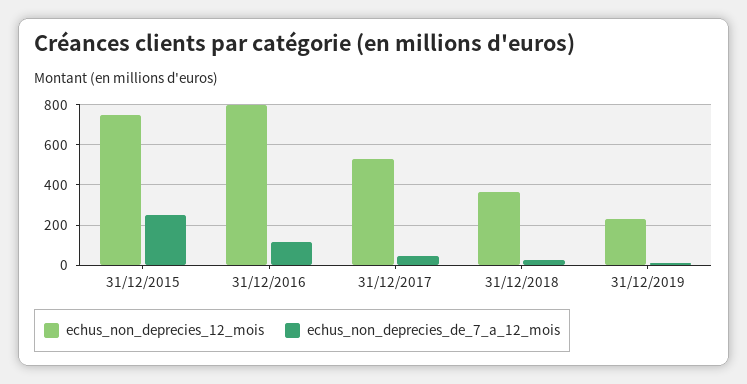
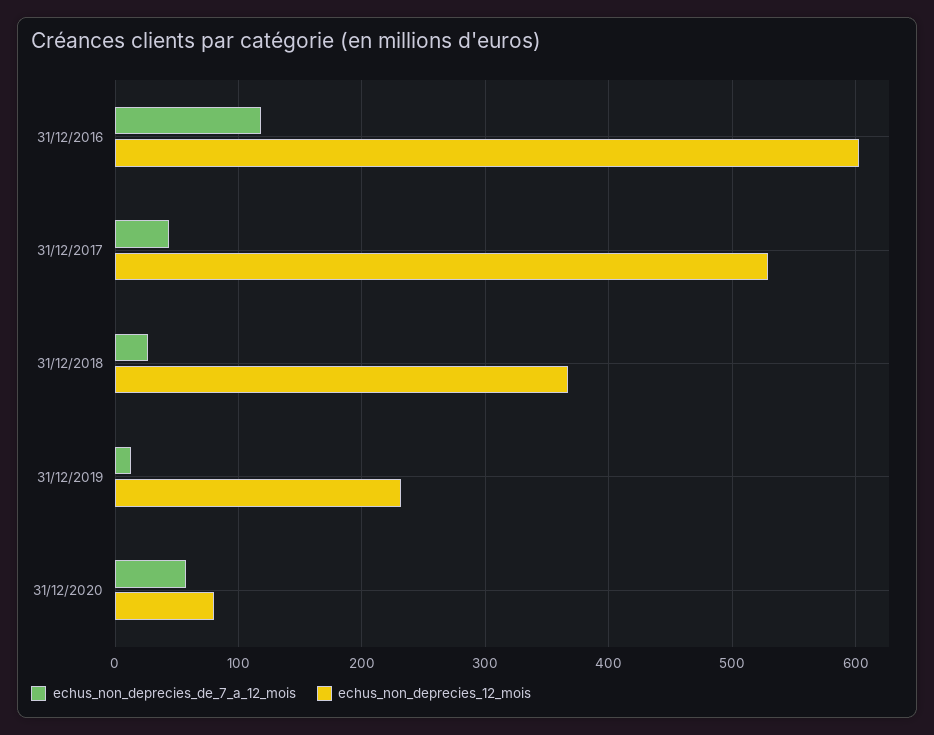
echus_non_deprecies_12_mois, 31/12/2015: 750 -> none
echus_non_deprecies_de_7_a_12_mois, 31/12/2015: 250 -> none
echus_non_deprecies_12_mois, 31/12/2016: 800 -> 600
echus_non_deprecies_de_7_a_12_mois, 31/12/2020: none -> 60
echus_non_deprecies_12_mois, 31/12/2020: none -> 80

